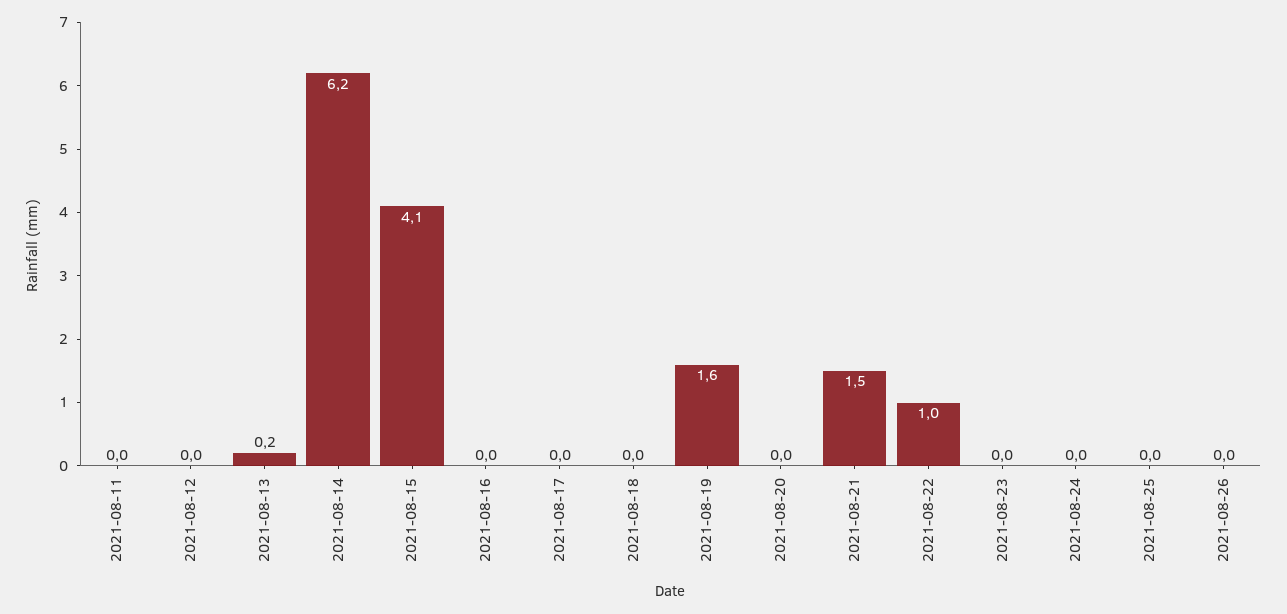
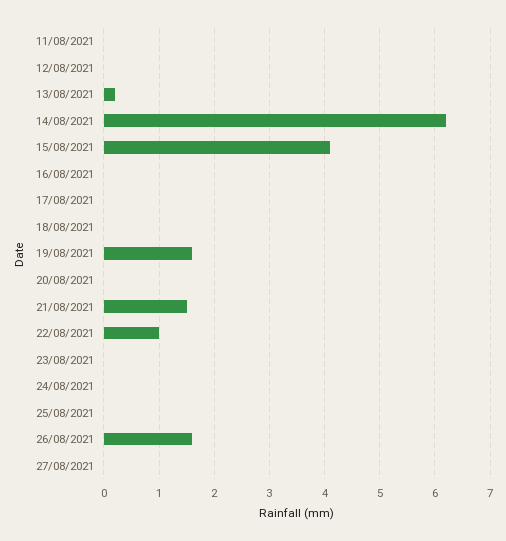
2021-08-26: 0 -> 1.5
27/08/2021: none -> 0

